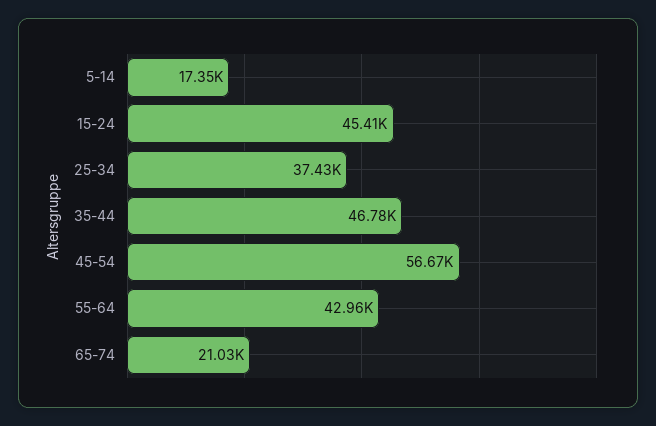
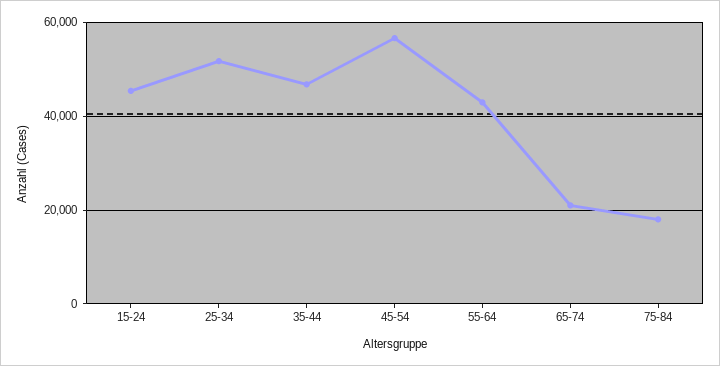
5-14: 17350 -> none
25-34: 37430 -> 52000
75-84: none -> 18000

